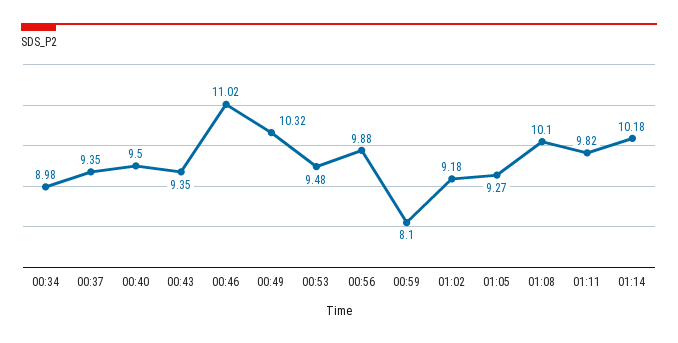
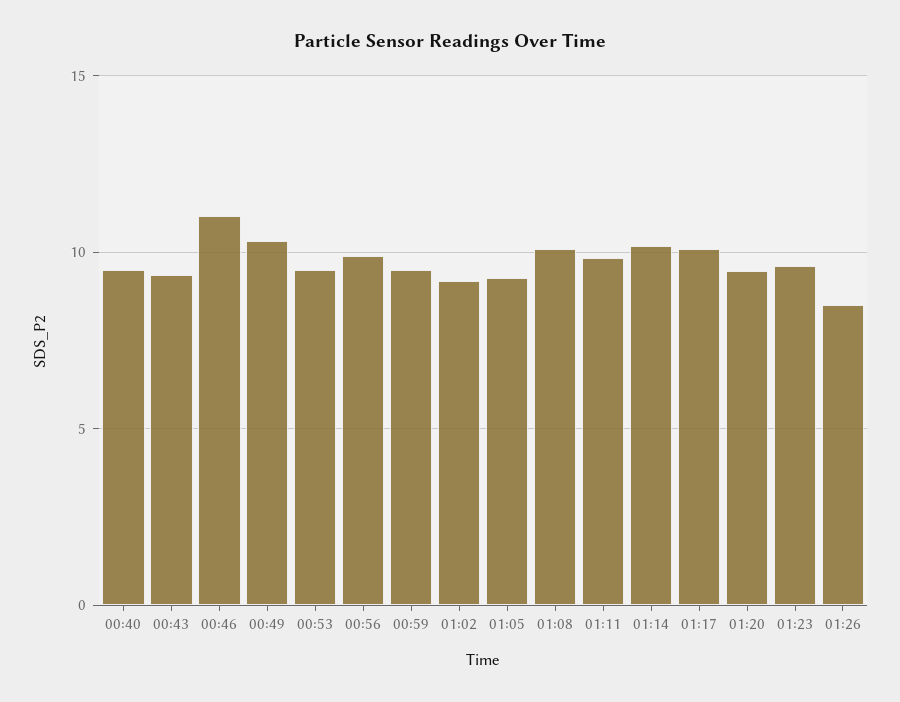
00:34: 8.98 -> none
00:37: 9.35 -> none
00:59: 8.1 -> 9.5
01:17: none -> 10
01:20: none -> 9.5
01:23: none -> 9.5
01:26: none -> 8.5

